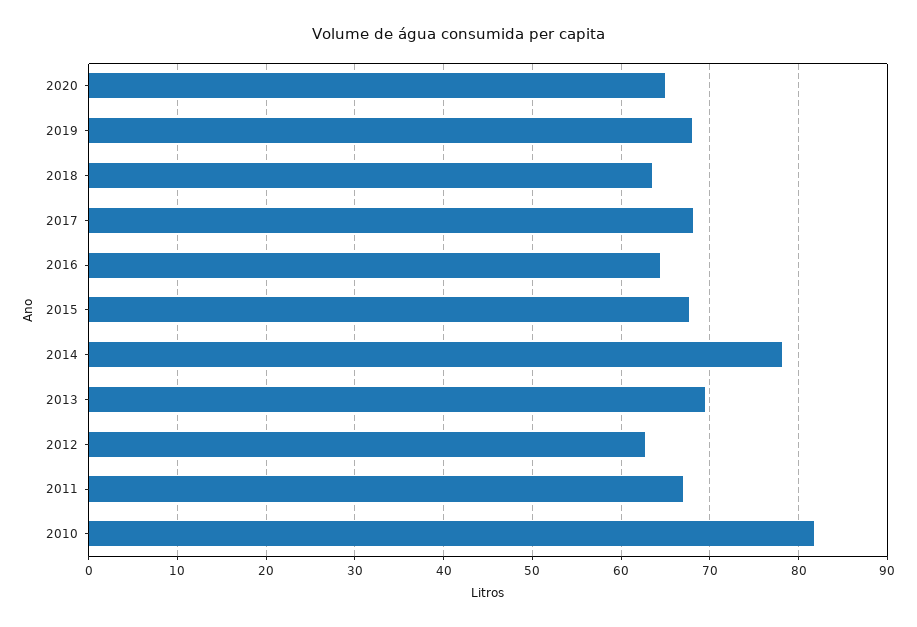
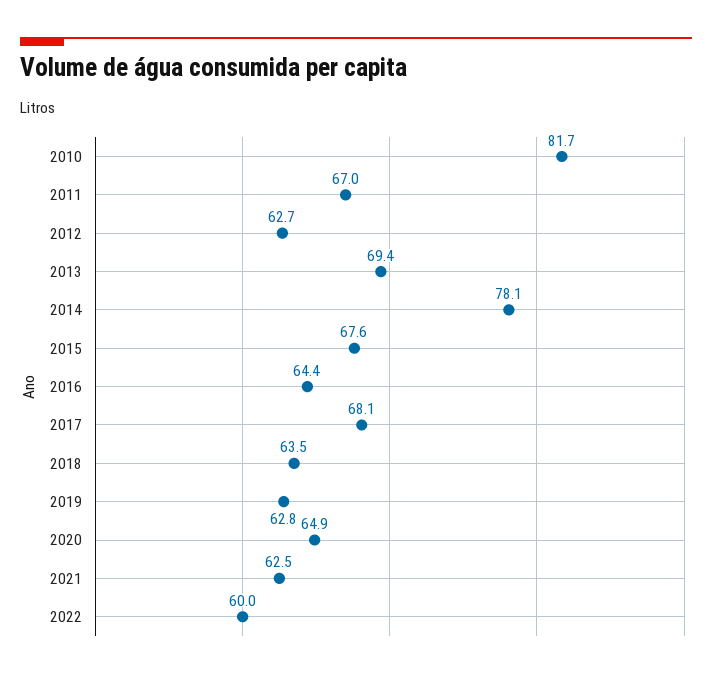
2019: 68 -> 62.8
2021: none -> 62.5
2022: none -> 60

